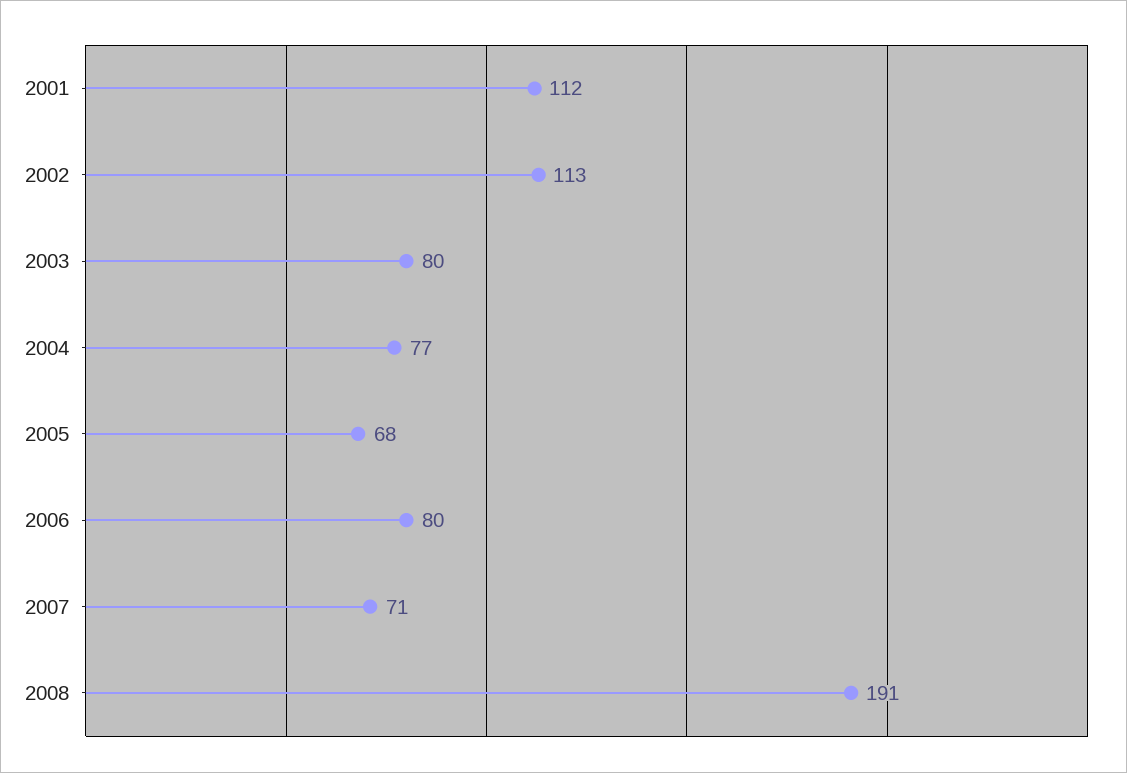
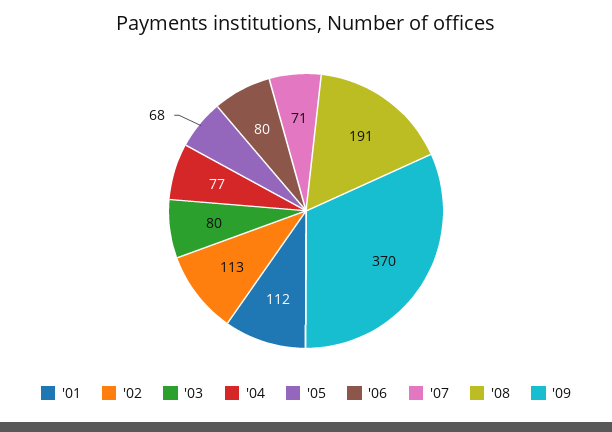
'09: none -> 370

